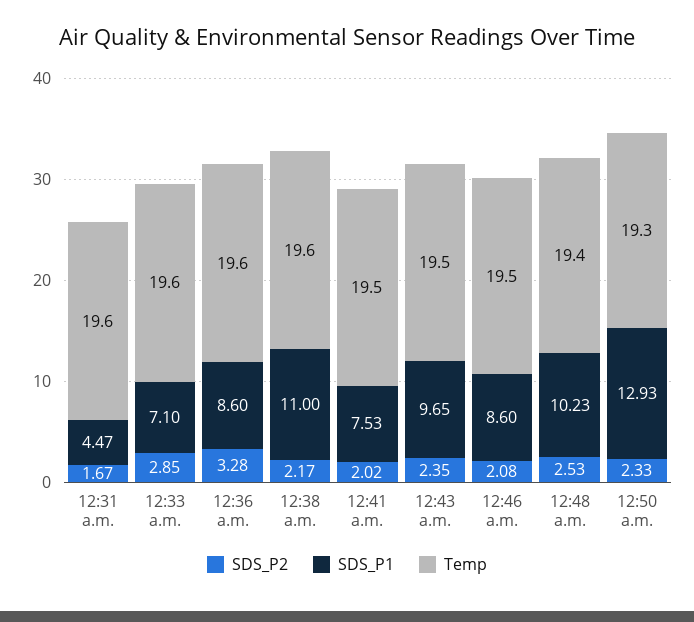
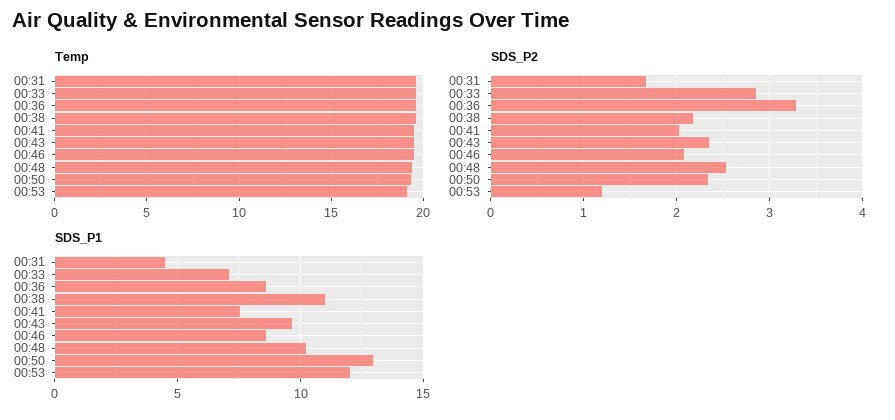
Temp, 00:53: none -> 19
SDS_P2, 00:53: none -> 1.2
SDS_P1, 00:53: none -> 12

